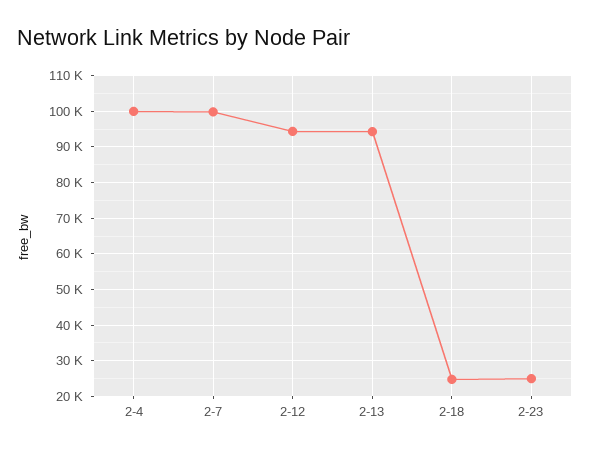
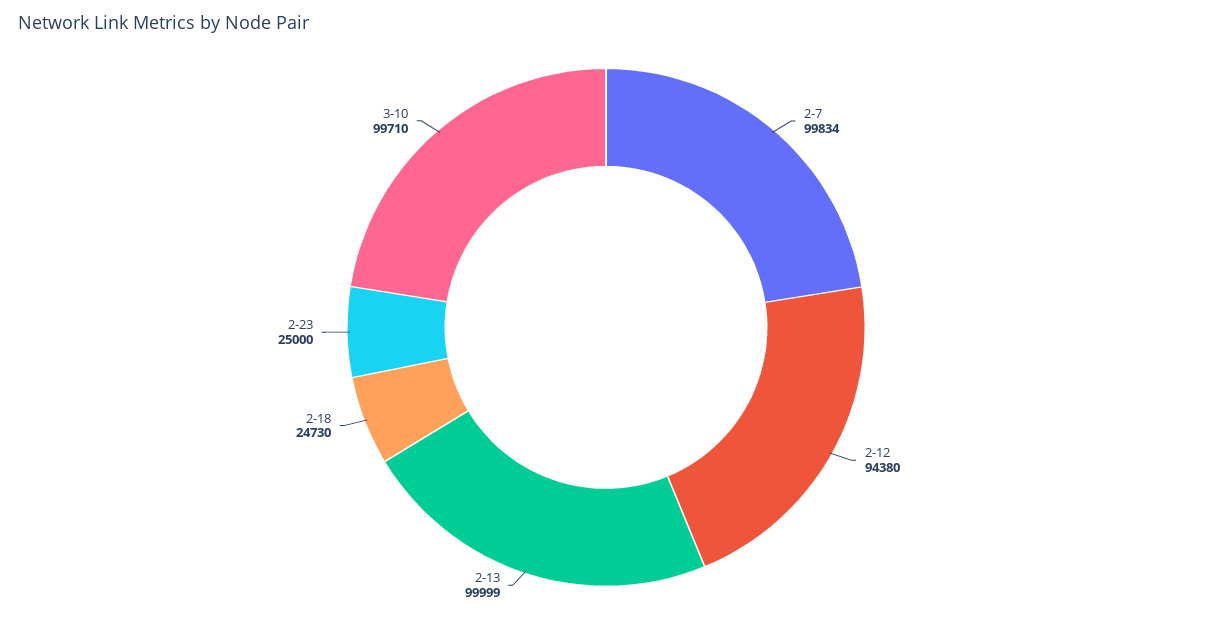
2-4: 100000 -> none
2-13: 94000 -> 99999
3-10: none -> 99710

